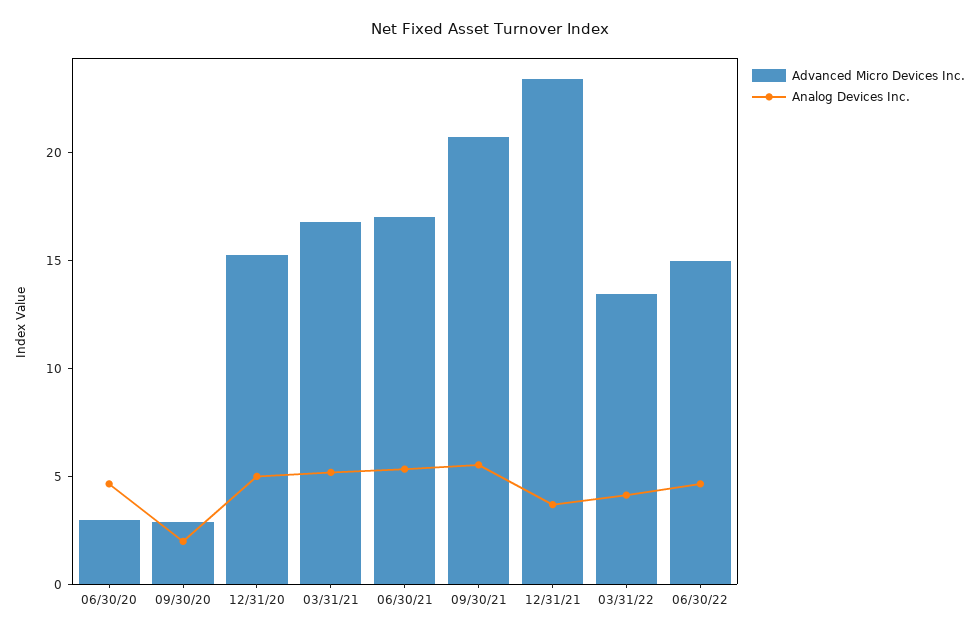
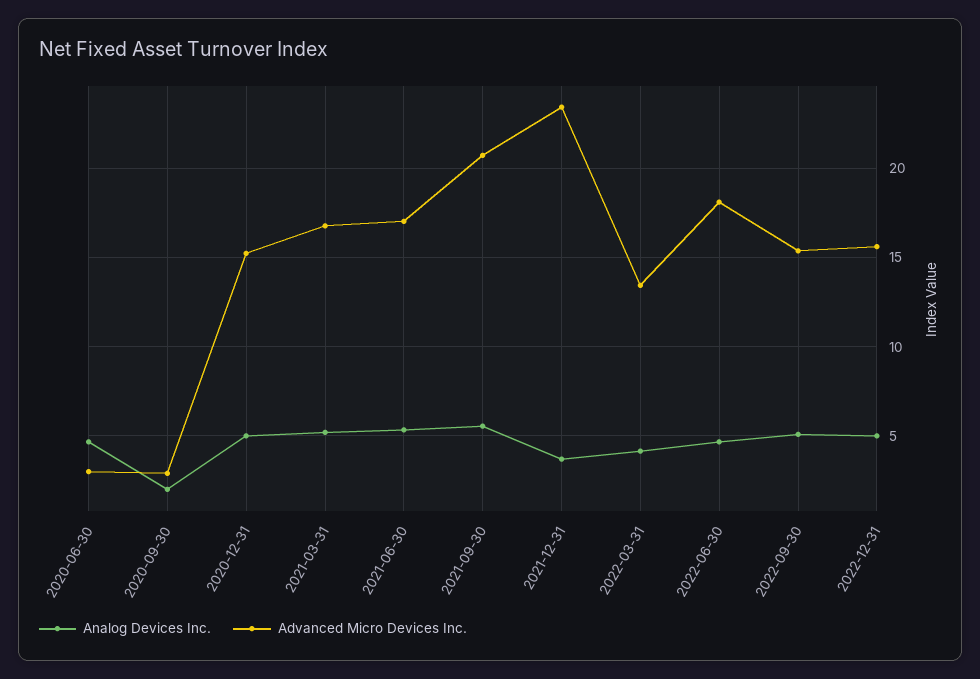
Advanced Micro Devices Inc., 06/30/22: 15 -> 18
Analog Devices Inc., 2022-09-30: none -> 5
Advanced Micro Devices Inc., 2022-09-30: none -> 15.5
Analog Devices Inc., 2022-12-31: none -> 5
Advanced Micro Devices Inc., 2022-12-31: none -> 15.5

